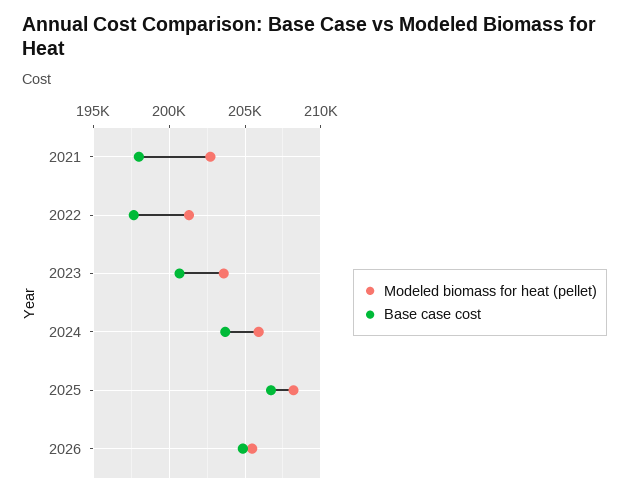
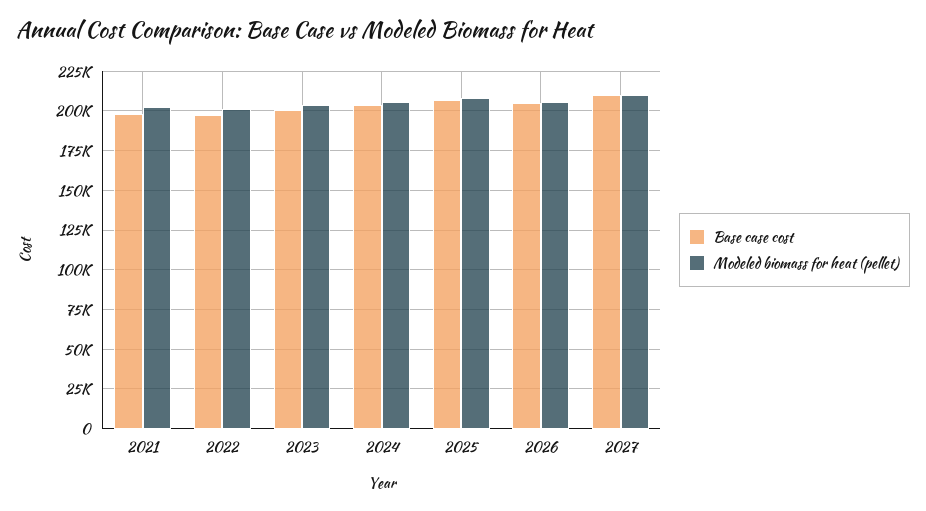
Base case cost, 2027: none -> 210000
Modeled biomass for heat (pellet), 2027: none -> 210000

